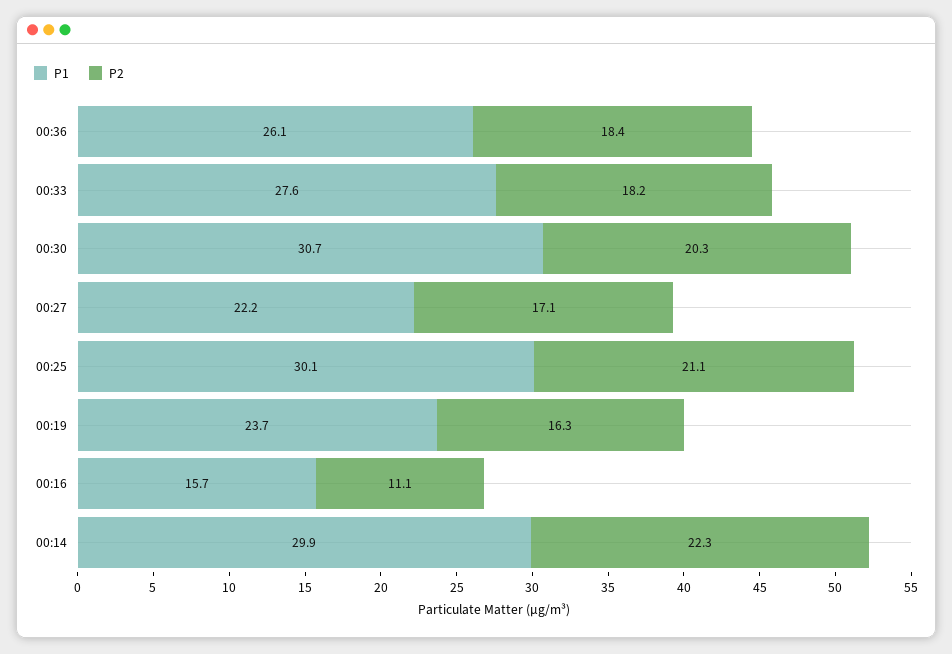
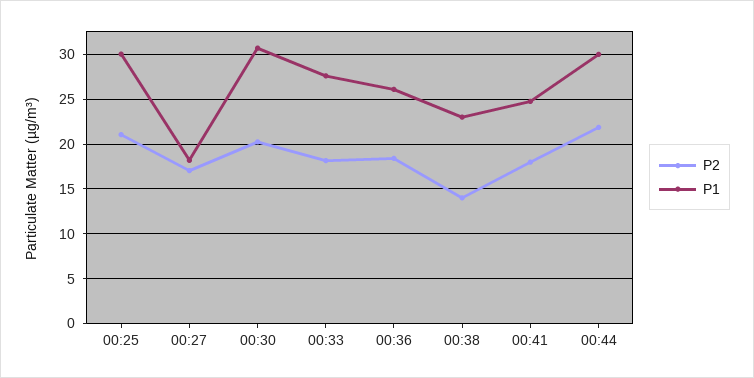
P1, 00:27: 22.2 -> 18
P1, 00:19: 23.7 -> none
P2, 00:19: 16.3 -> none
P1, 00:16: 15.7 -> none
P2, 00:16: 11.1 -> none
P1, 00:14: 29.9 -> none
P2, 00:14: 22.3 -> none
P2, 00:38: none -> 14
P1, 00:38: none -> 23
P2, 00:41: none -> 18
P1, 00:41: none -> 25
P2, 00:44: none -> 22
P1, 00:44: none -> 30

